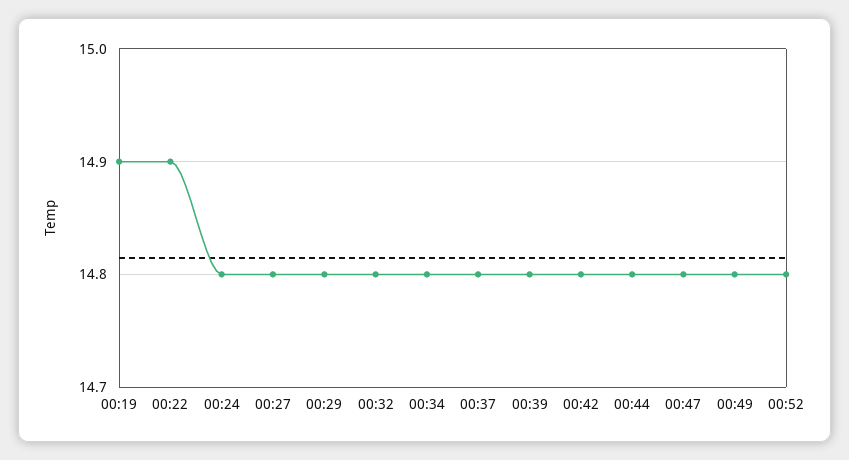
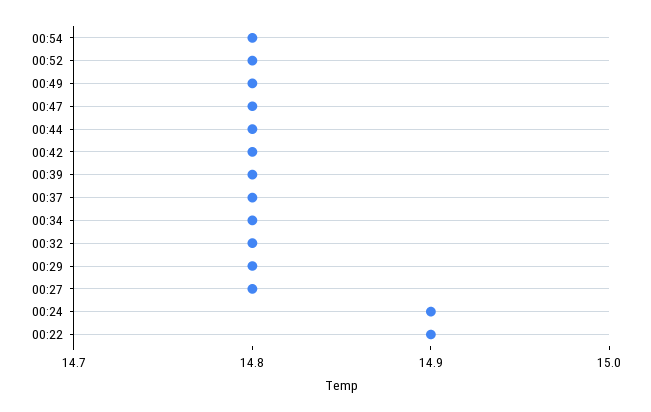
00:19: 14.9 -> none
00:24: 14.8 -> 14.9
00:54: none -> 14.8

